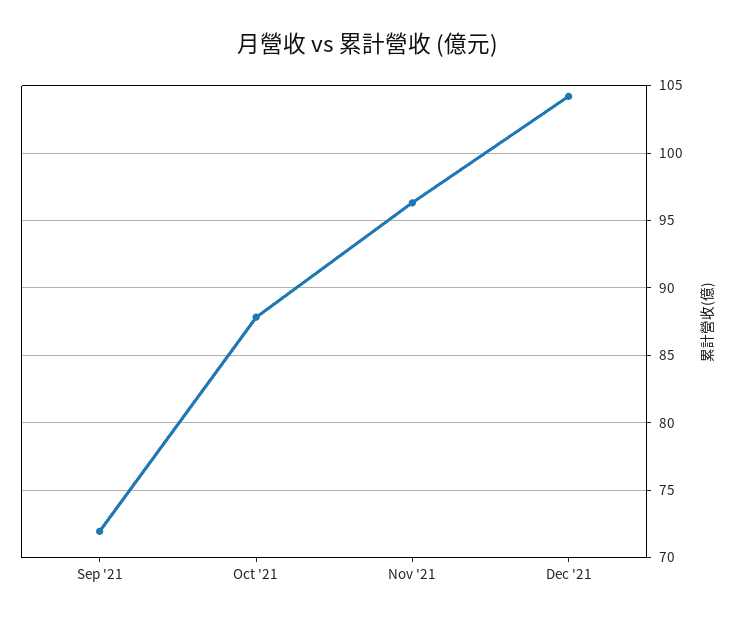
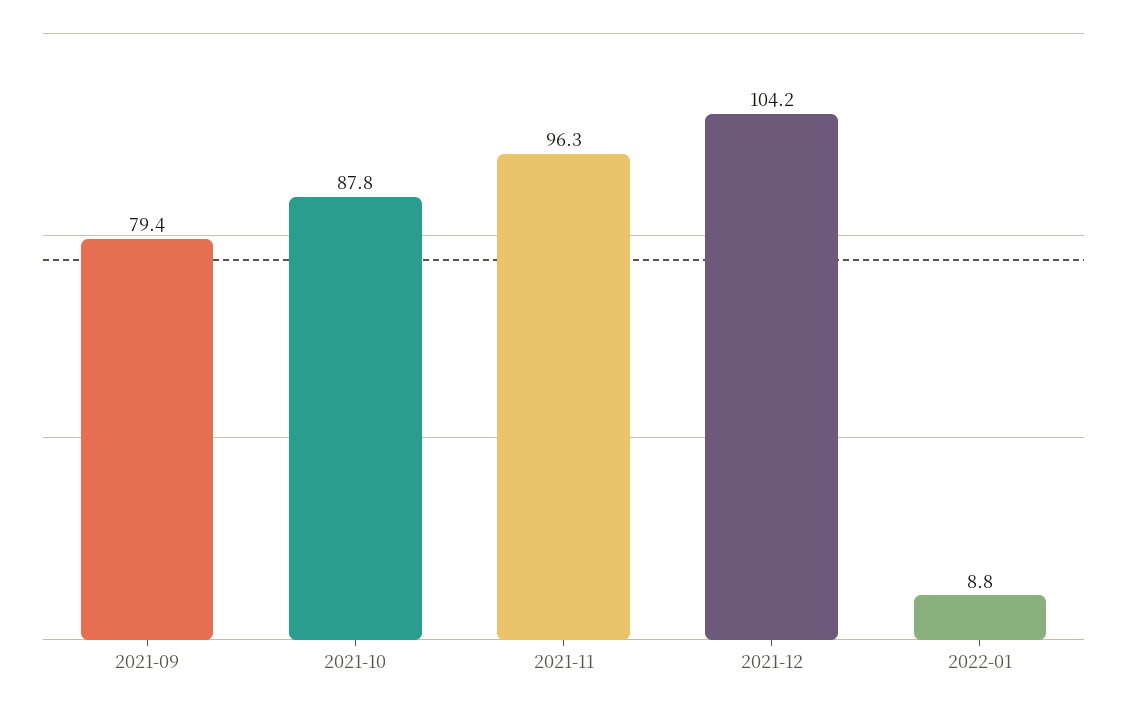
Sep '21: 72 -> 79.4
2022-01: none -> 8.8

